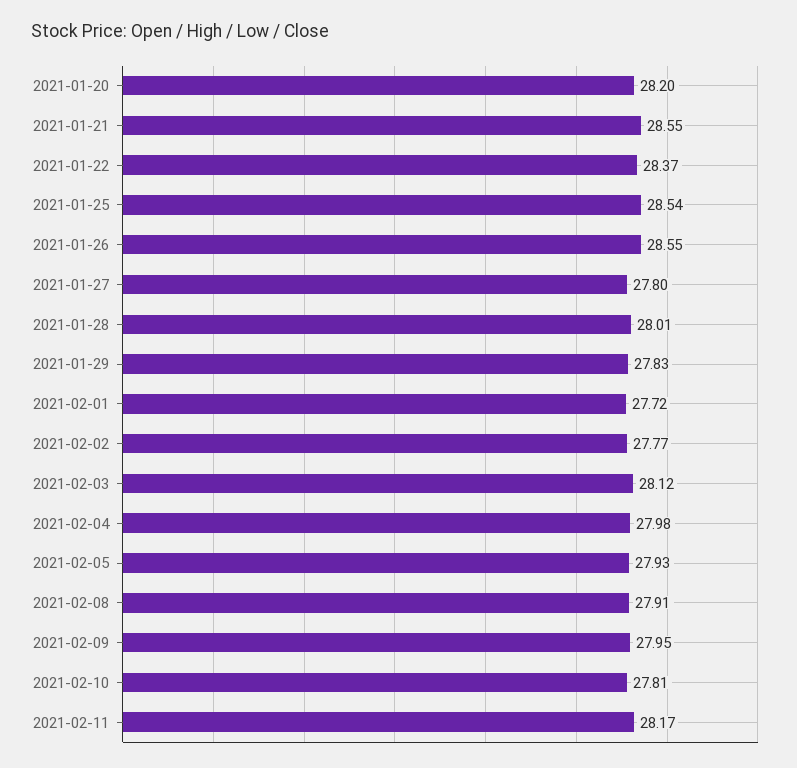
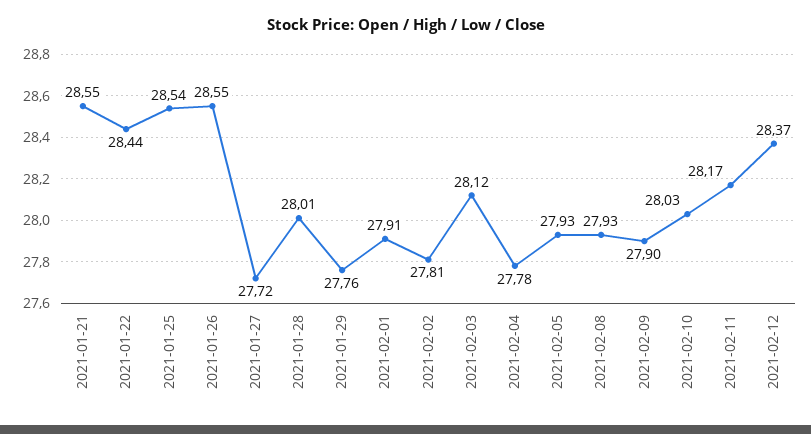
2021-01-20: 28.2 -> none
2021-01-22: 28.37 -> 28.44
2021-01-27: 27.8 -> 27.72
2021-01-29: 27.83 -> 27.76
2021-02-01: 27.72 -> 27.91
2021-02-02: 27.77 -> 27.81
2021-02-04: 27.98 -> 27.78
2021-02-08: 27.91 -> 27.93
2021-02-09: 27.95 -> 27.9
2021-02-10: 27.81 -> 28.03
2021-02-12: none -> 28.37

